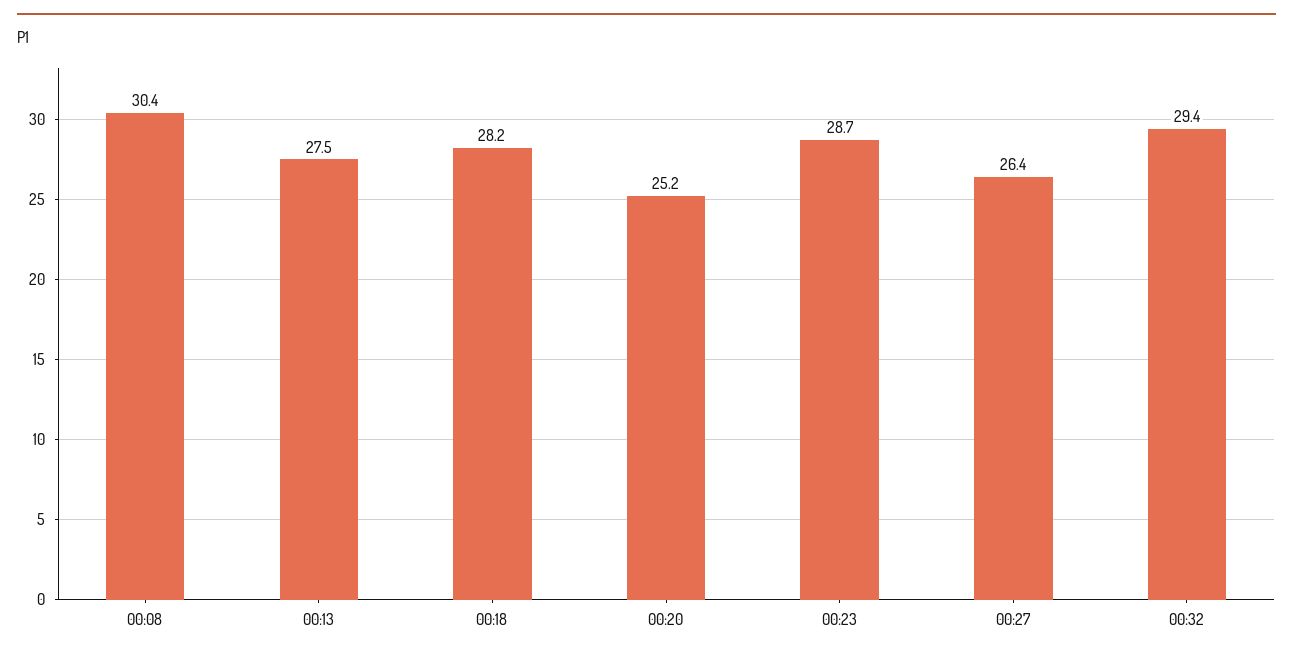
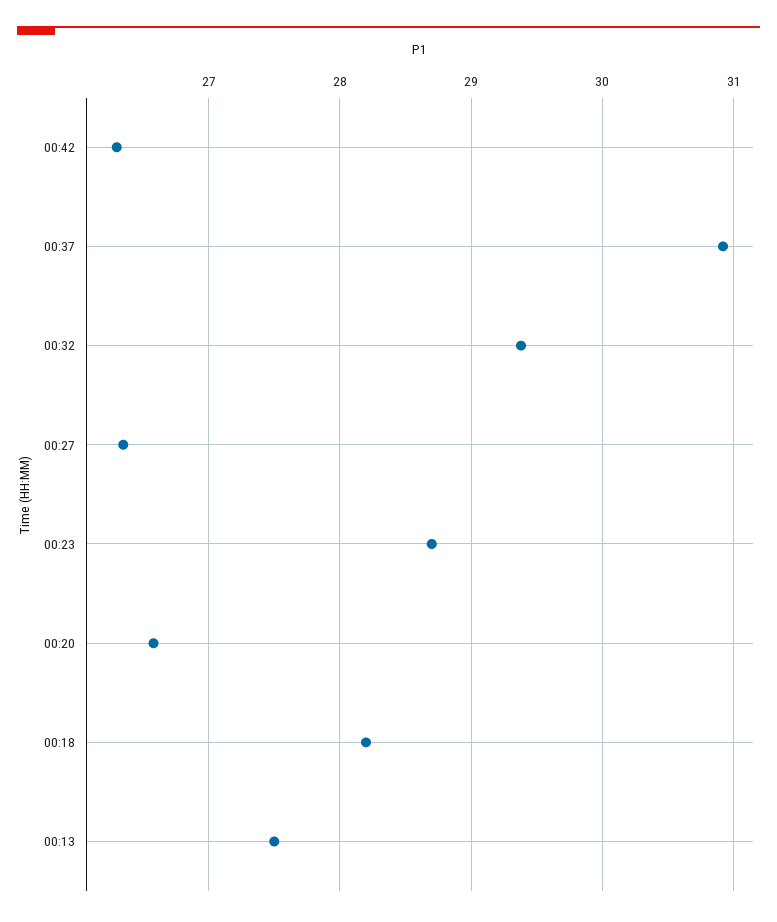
00:08: 30.4 -> none
00:20: 25.2 -> 26.6
00:42: none -> 26.3
00:37: none -> 30.9

